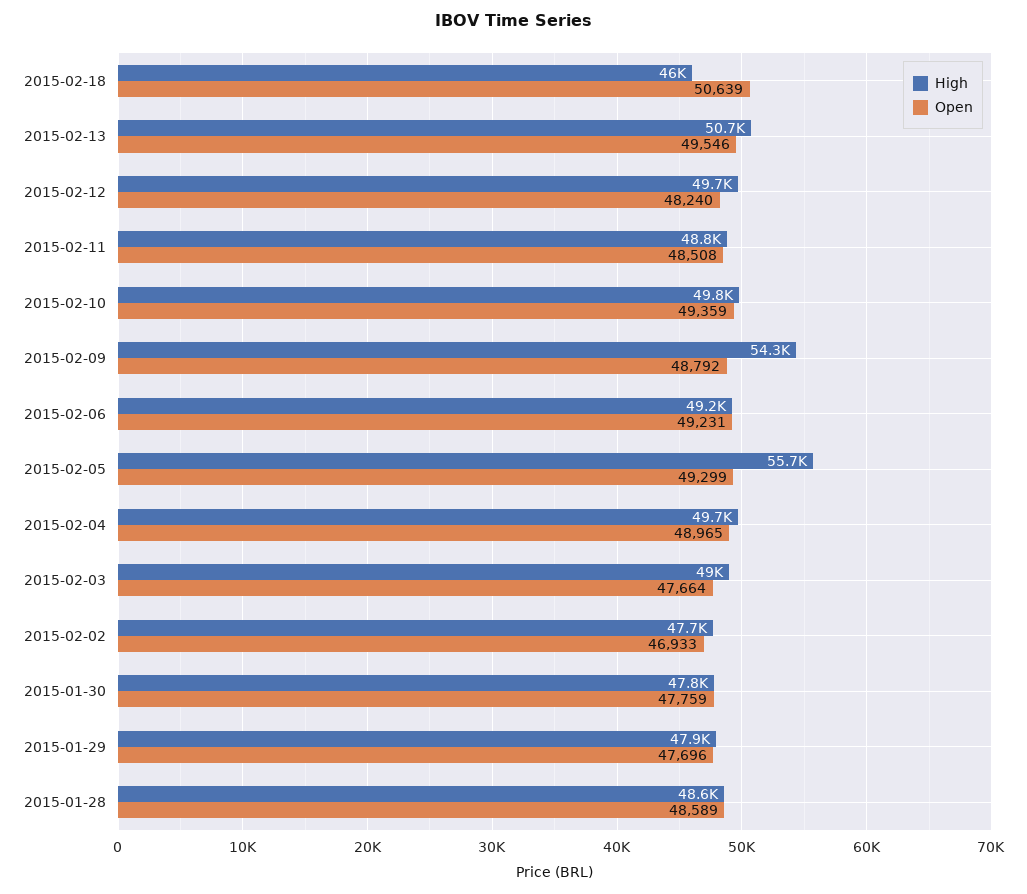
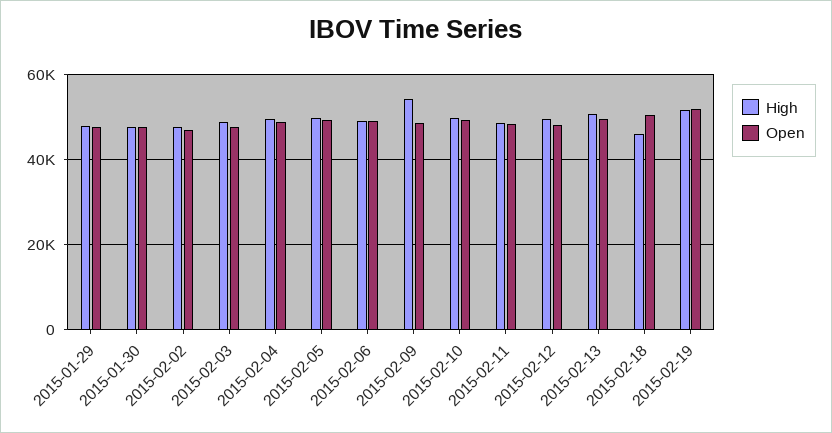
High, 2015-02-05: 55700 -> 50000
High, 2015-01-28: 48600 -> none
Open, 2015-01-28: 48589 -> none
High, 2015-02-19: none -> 52000
Open, 2015-02-19: none -> 52000

